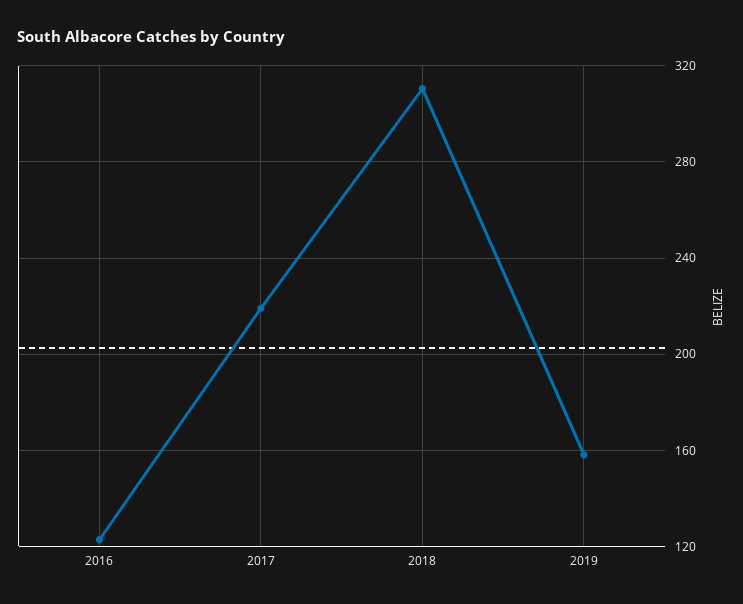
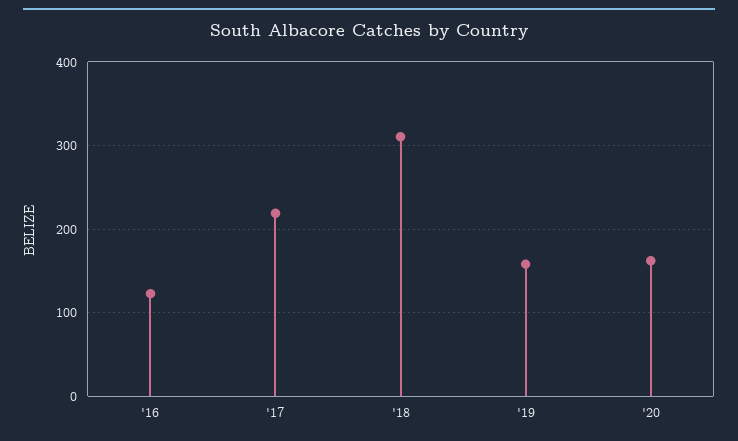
'20: none -> 160

